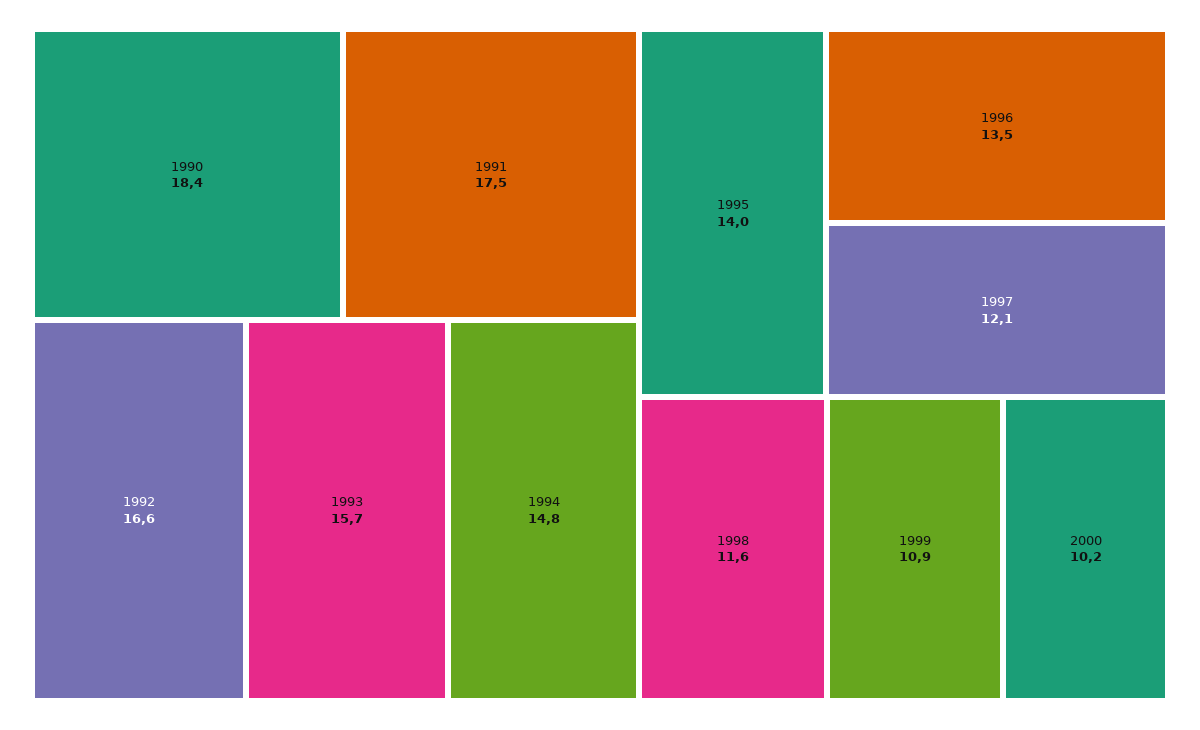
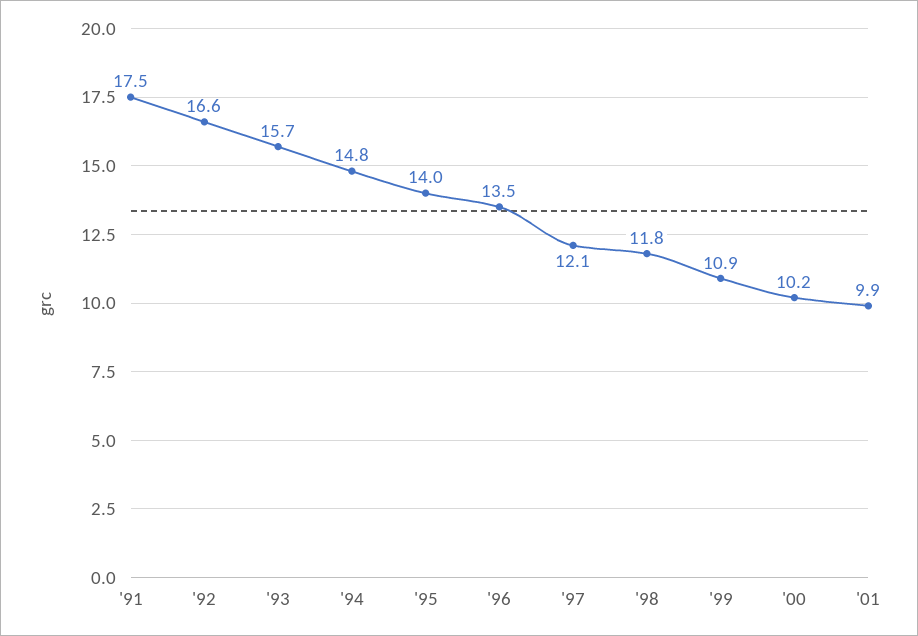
1990: 18.4 -> none
1998: 11.6 -> 11.8
'01: none -> 9.9

